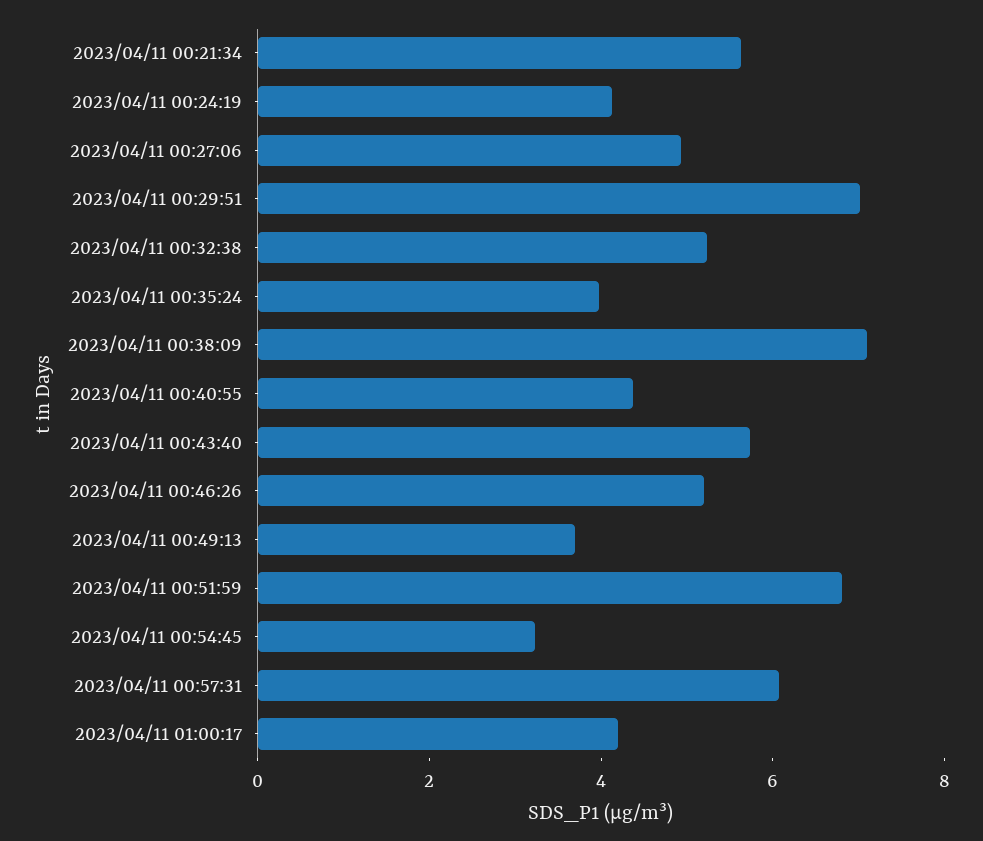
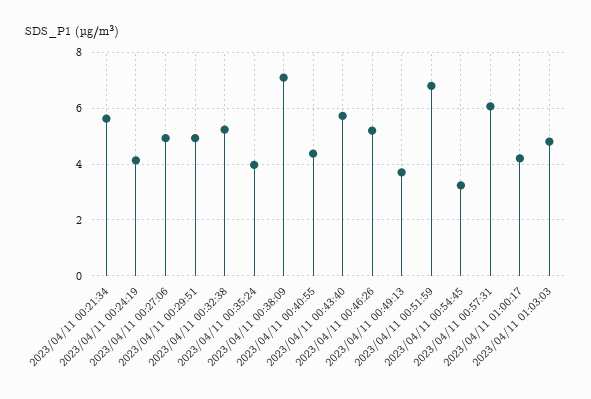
2023/04/11 00:29:51: 7 -> 5
2023/04/11 01:03:03: none -> 4.75

